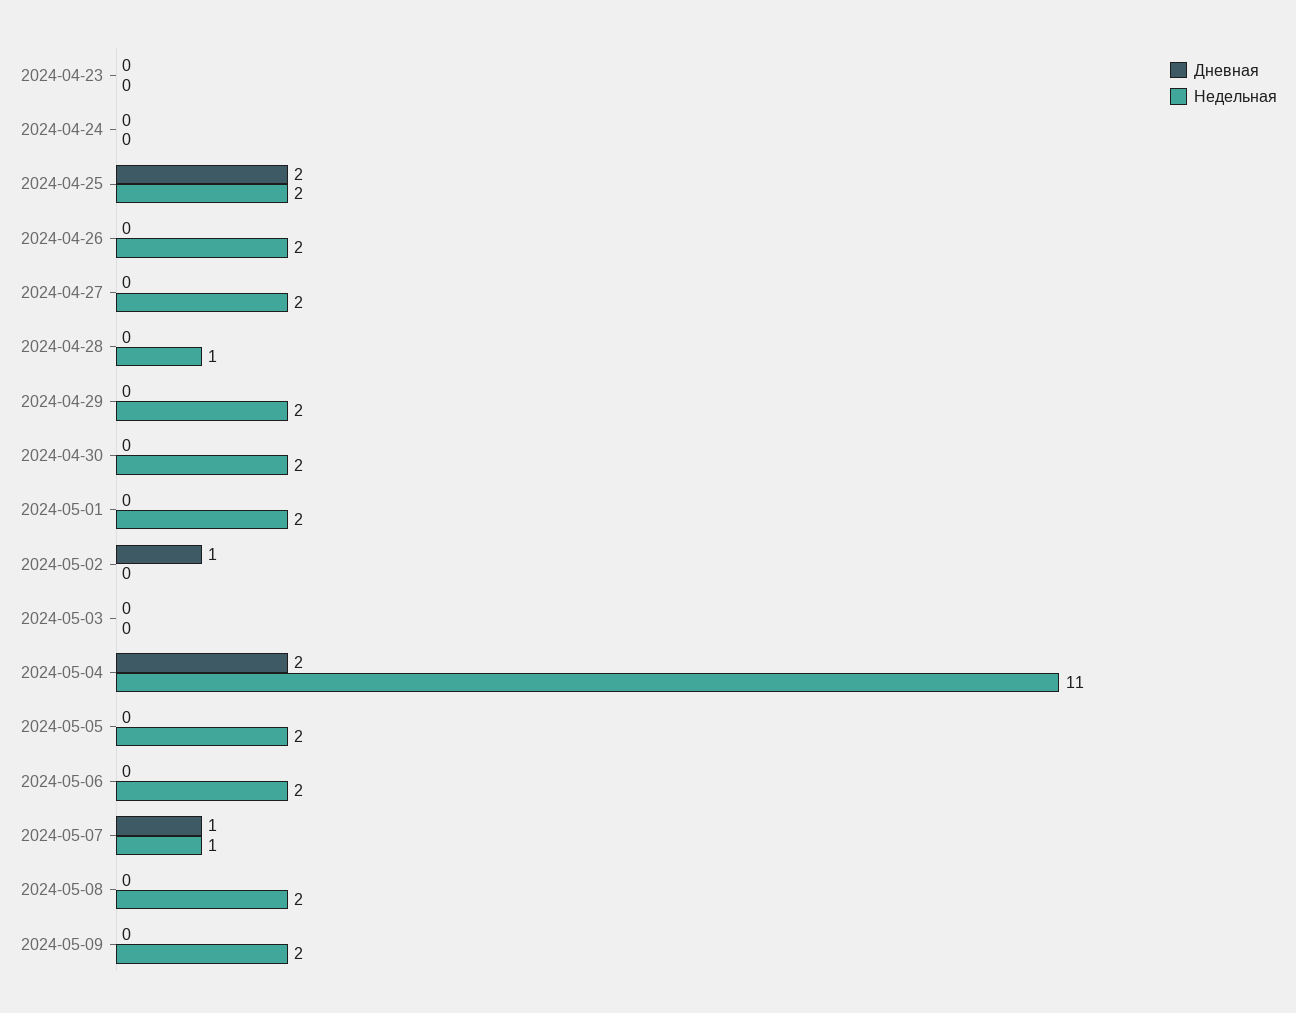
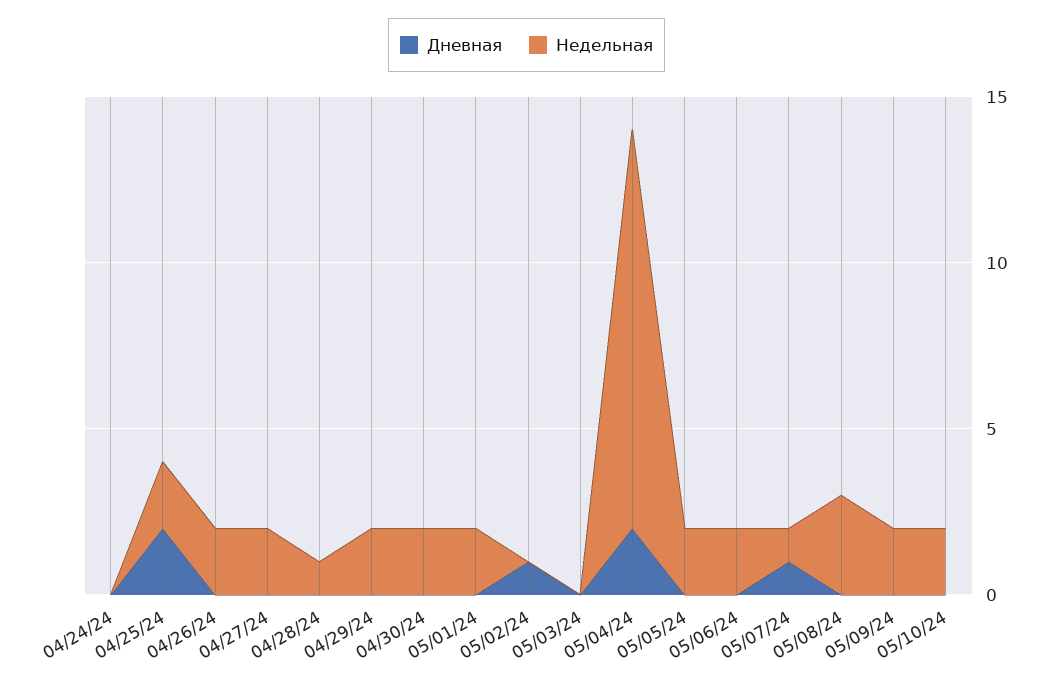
Дневная, 2024-04-23: 0 -> none
Недельная, 2024-04-23: 0 -> none
Недельная, 2024-05-04: 11 -> 12
Недельная, 2024-05-08: 2 -> 3
Дневная, 05/10/24: none -> 0
Недельная, 05/10/24: none -> 2

